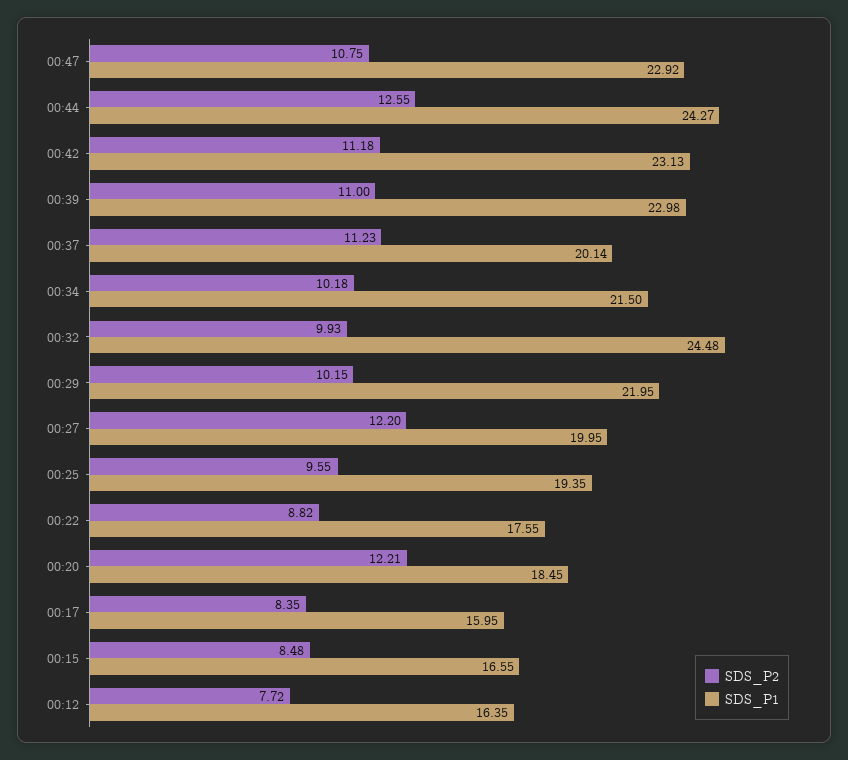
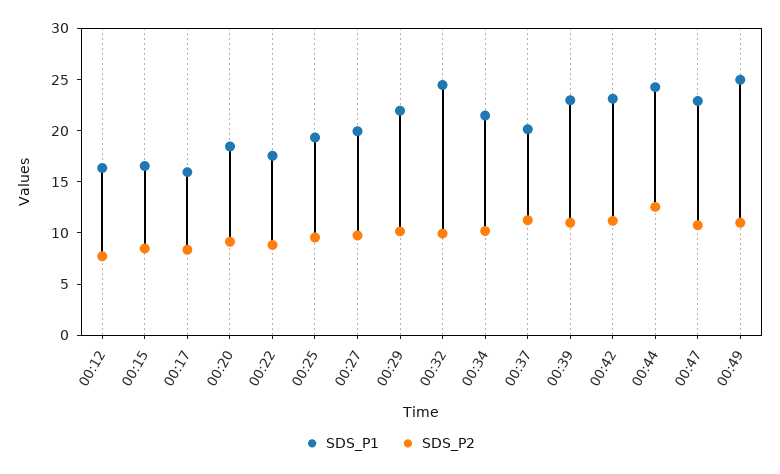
SDS_P2, 00:27: 12.2 -> 10
SDS_P2, 00:20: 12.21 -> 9
SDS_P1, 00:49: none -> 25
SDS_P2, 00:49: none -> 11

